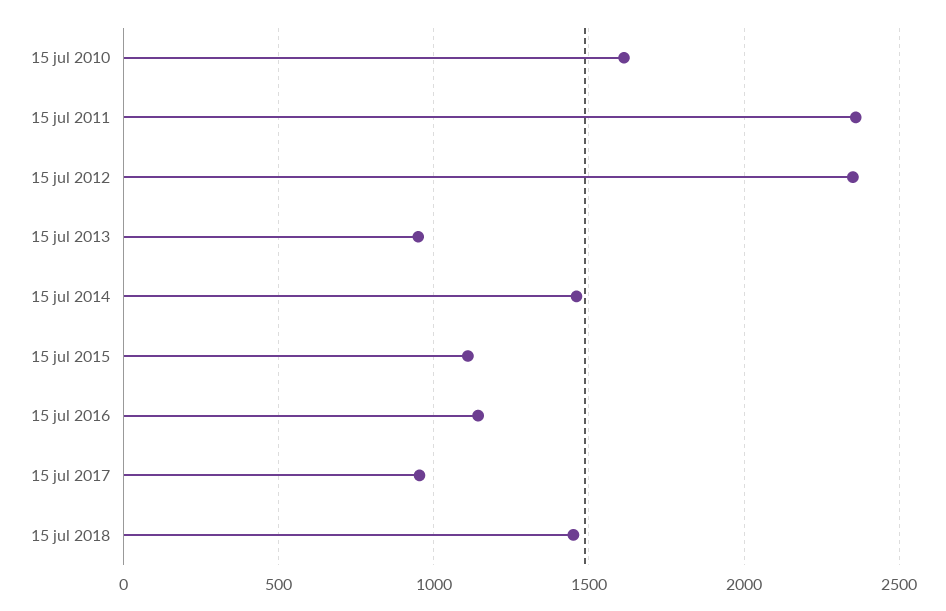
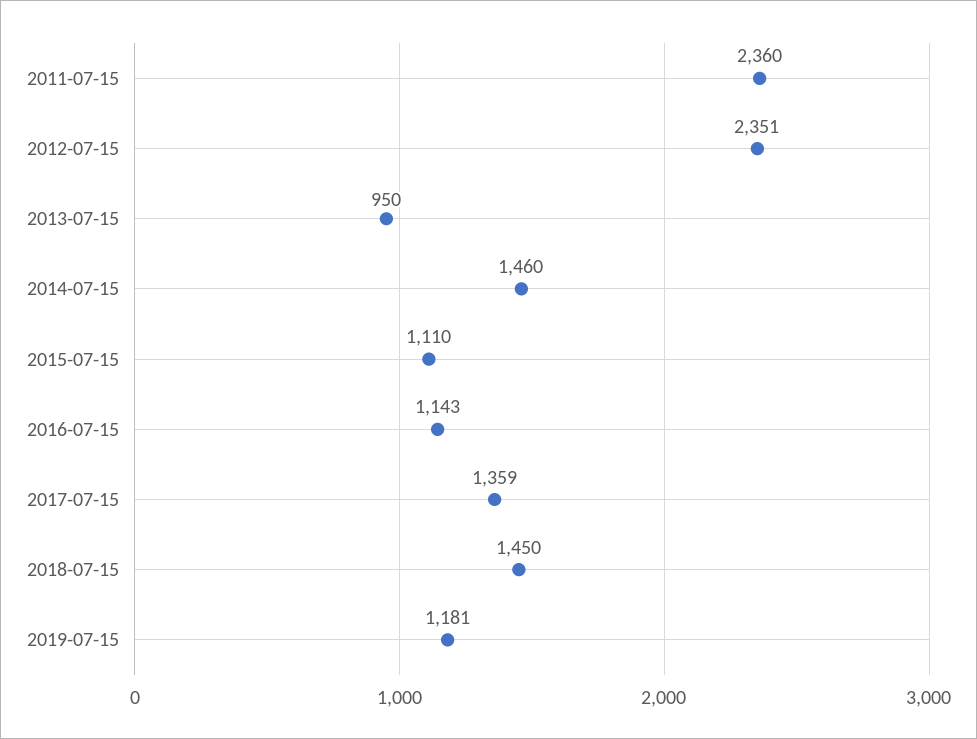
15 jul 2010: 1600 -> none
15 jul 2017: 950 -> 1359
2019-07-15: none -> 1181

